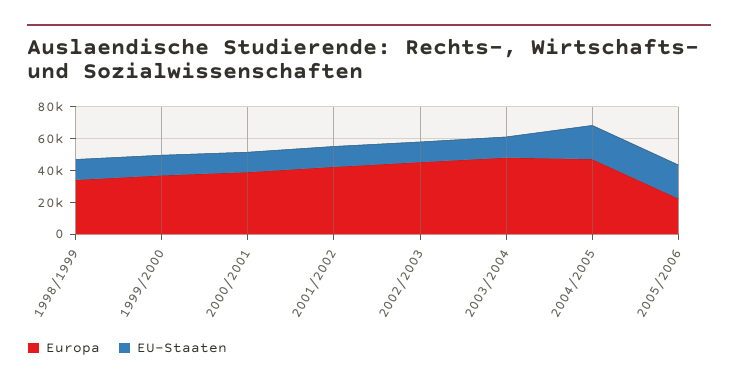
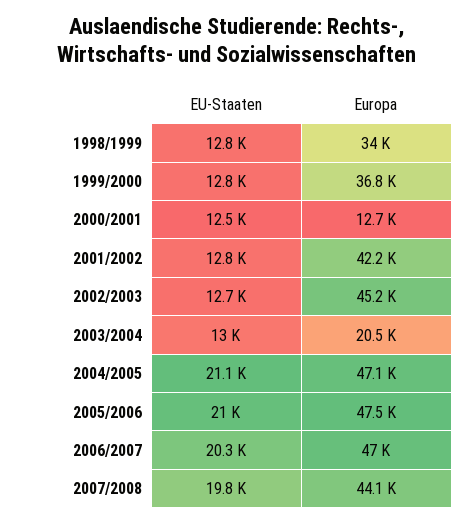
Europa, 2000/2001: 40000 -> 12700
Europa, 2003/2004: 50000 -> 20500
Europa, 2005/2006: 20000 -> 47500
EU-Staaten, 2006/2007: none -> 20300
Europa, 2006/2007: none -> 47000
EU-Staaten, 2007/2008: none -> 19800
Europa, 2007/2008: none -> 44100

